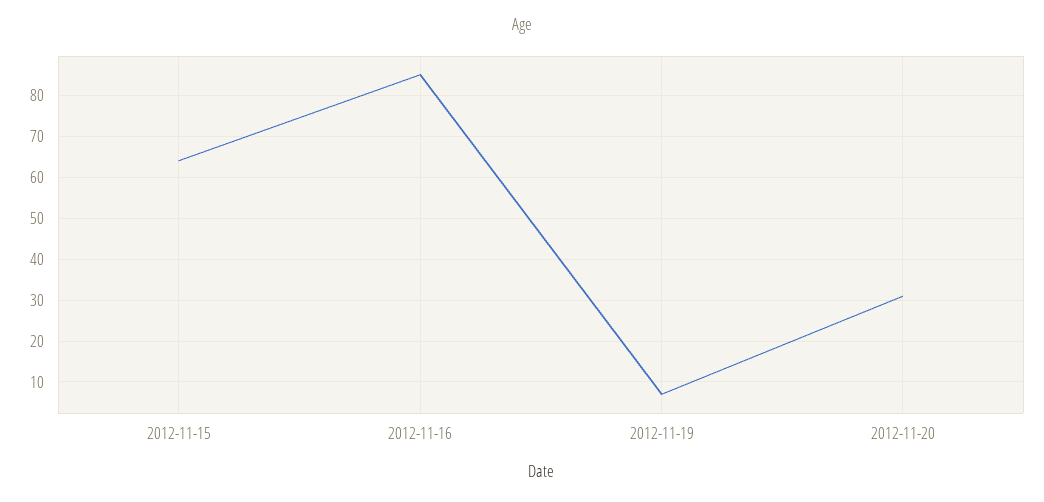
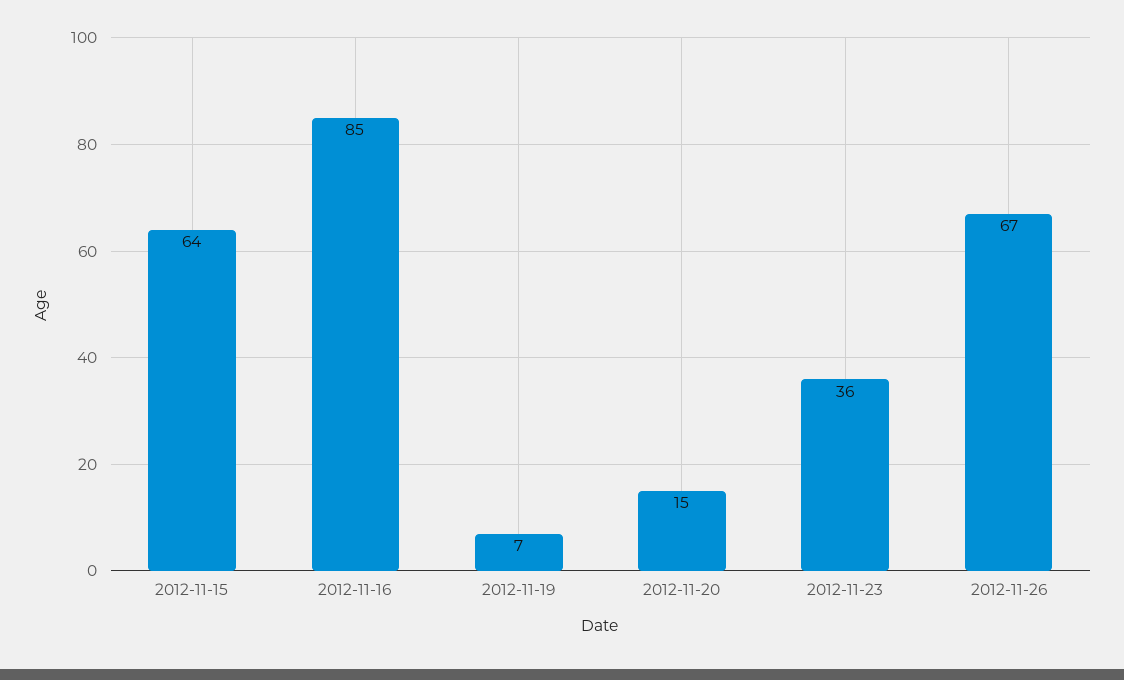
2012-11-20: 30 -> 15
2012-11-23: none -> 36
2012-11-26: none -> 67

